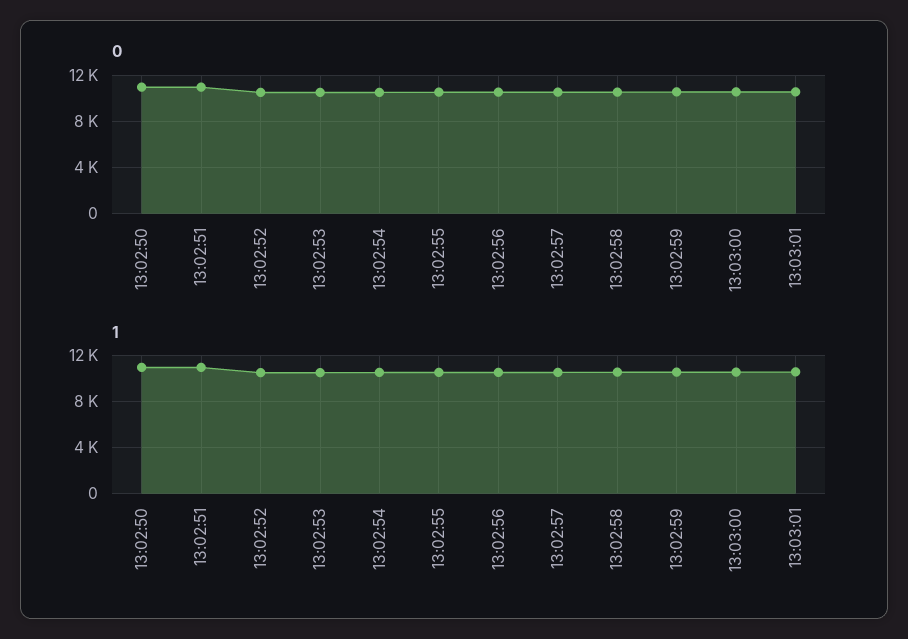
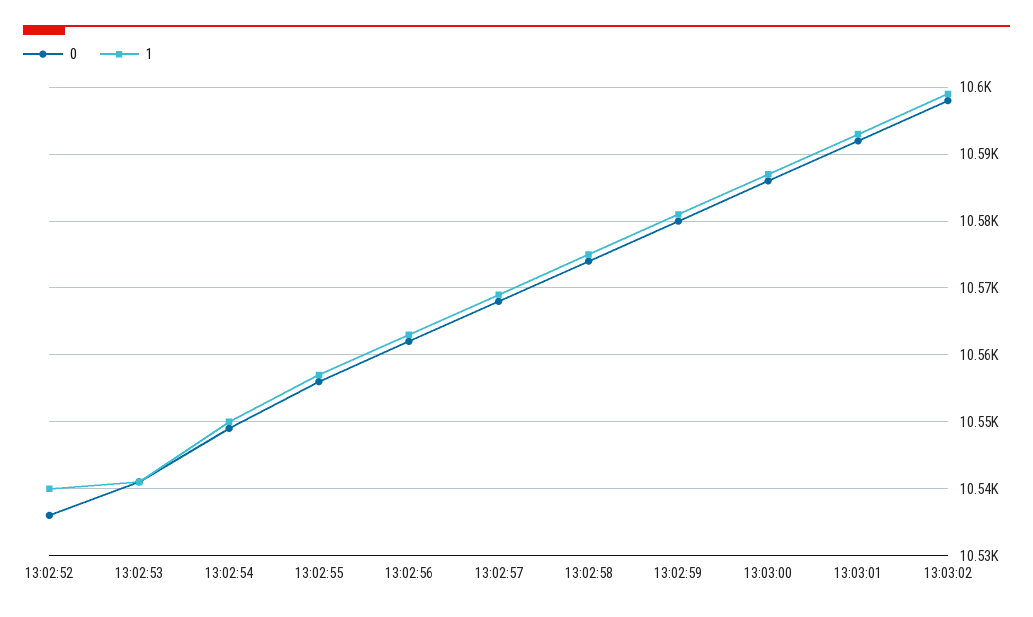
0, 13:02:50: 11000 -> none
0, 13:02:51: 11000 -> none
1, 13:02:50: 11000 -> none
1, 13:02:51: 11000 -> none
0, 13:03:02: none -> 10598
1, 13:03:02: none -> 10599

